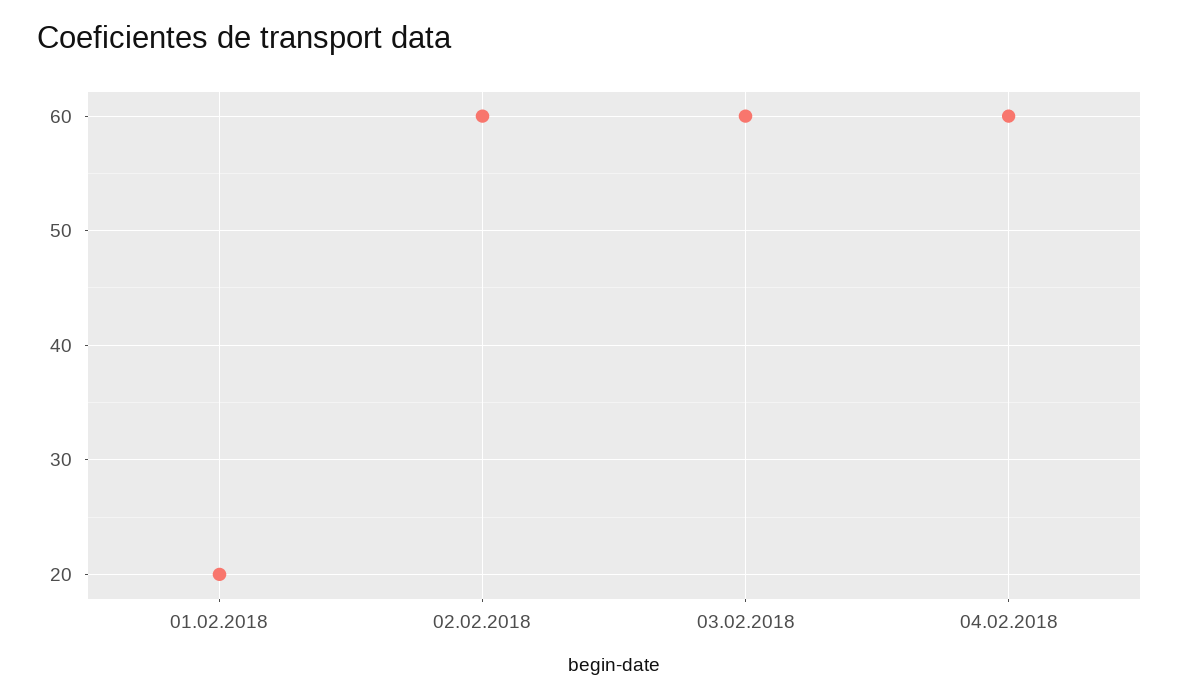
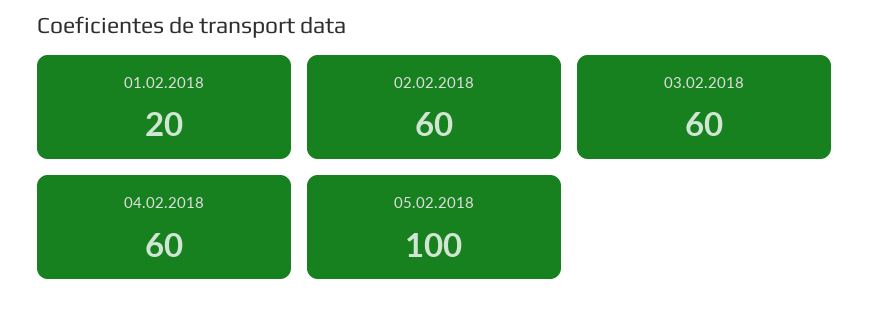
05.02.2018: none -> 100

